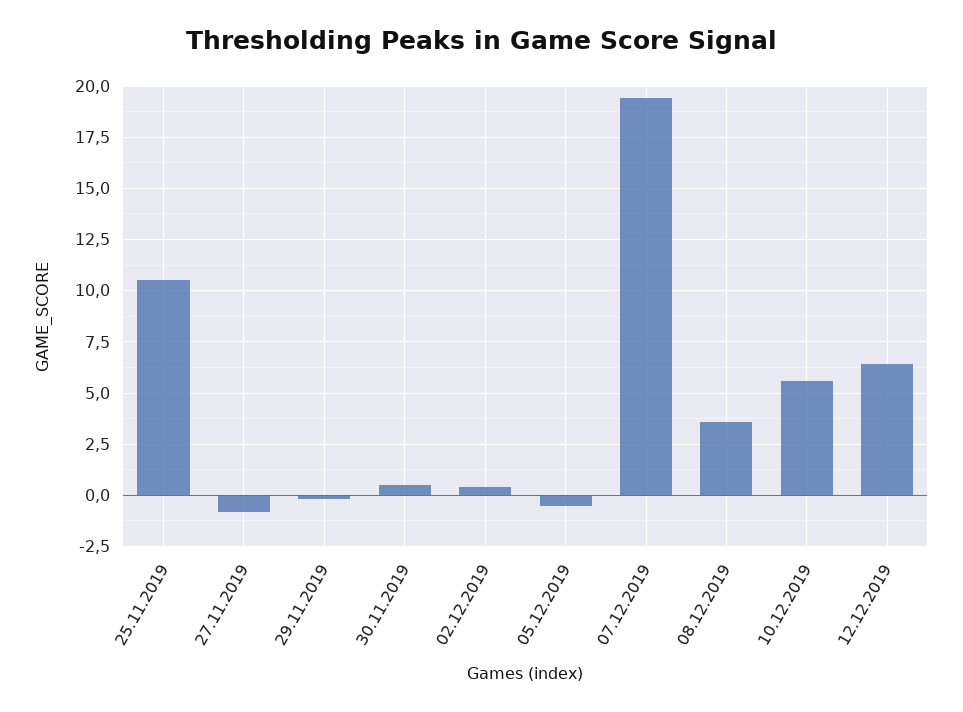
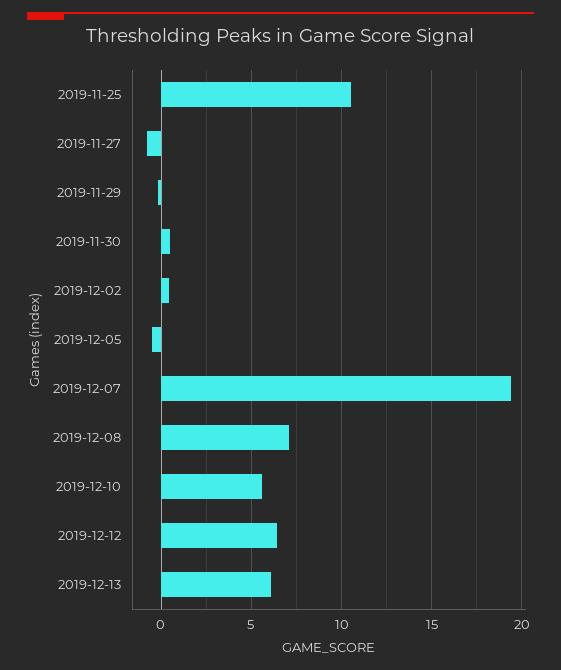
08.12.2019: 3.5 -> 7
2019-12-13: none -> 6

